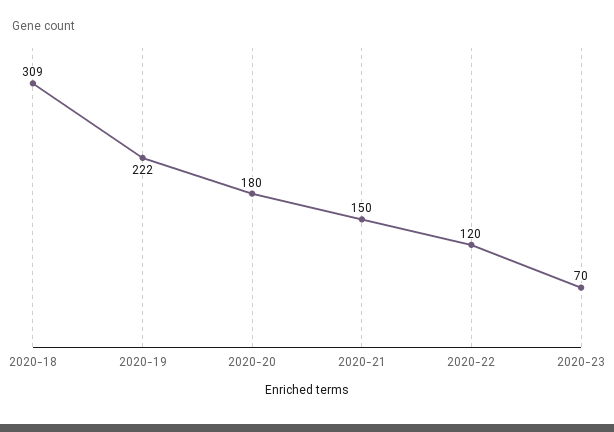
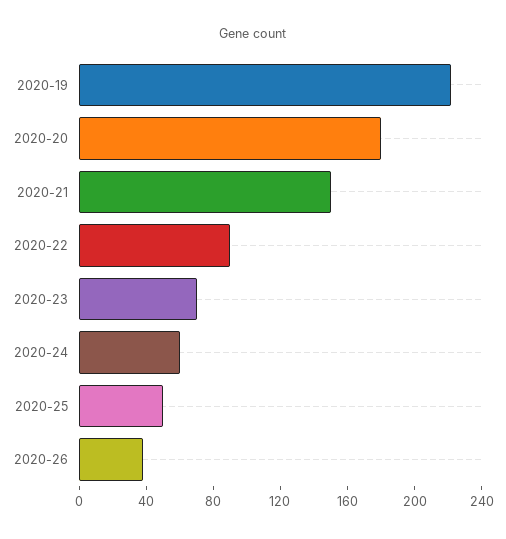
2020-18: 309 -> none
2020-22: 120 -> 90
2020-24: none -> 60
2020-25: none -> 50
2020-26: none -> 40

